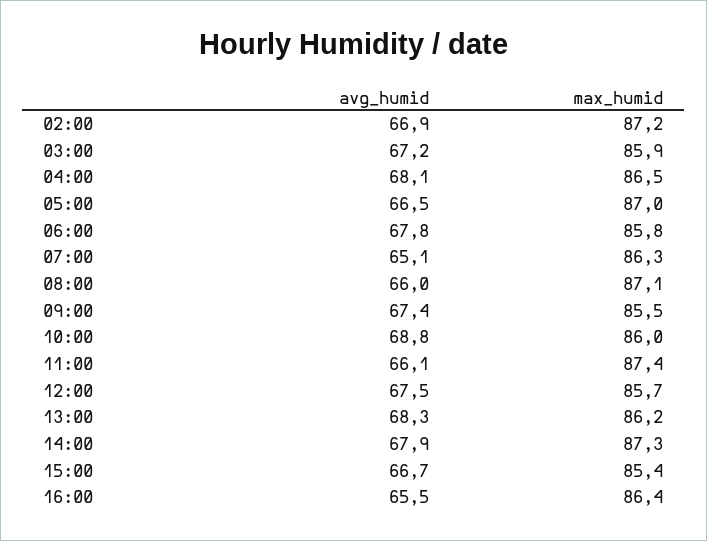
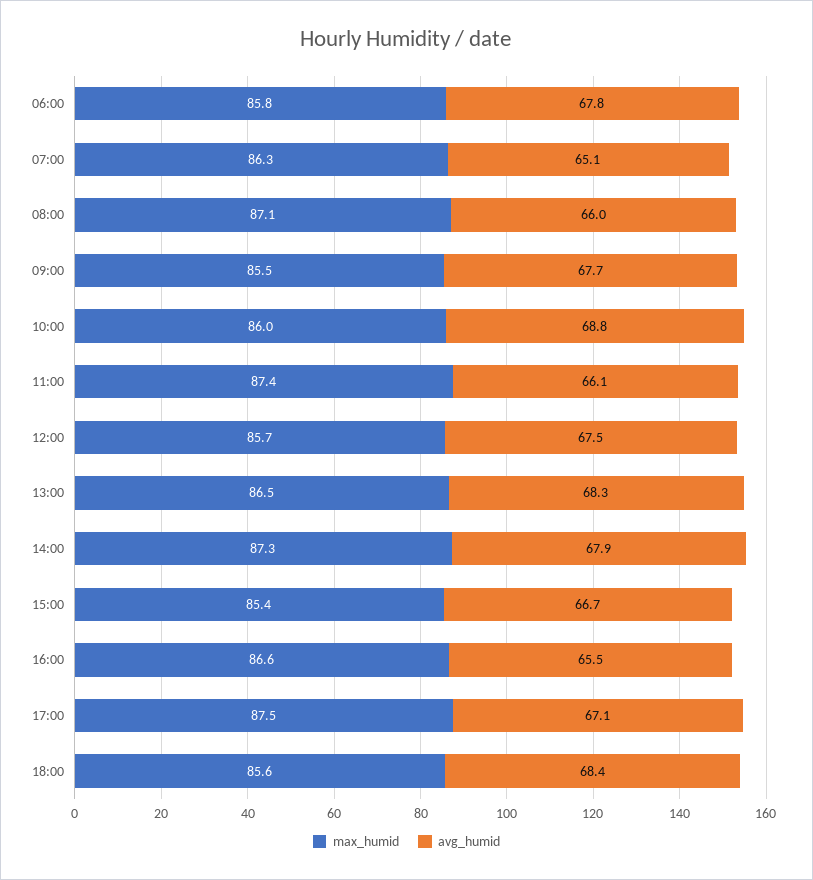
avg_humid, 02:00: 66.9 -> none
max_humid, 02:00: 87.2 -> none
avg_humid, 03:00: 67.2 -> none
max_humid, 03:00: 85.9 -> none
avg_humid, 04:00: 68.1 -> none
max_humid, 04:00: 86.5 -> none
avg_humid, 05:00: 66.5 -> none
max_humid, 05:00: 87 -> none
avg_humid, 09:00: 67.4 -> 67.7
max_humid, 13:00: 86.2 -> 86.5
max_humid, 16:00: 86.4 -> 86.6
max_humid, 17:00: none -> 87.5
avg_humid, 17:00: none -> 67.1
max_humid, 18:00: none -> 85.6
avg_humid, 18:00: none -> 68.4

